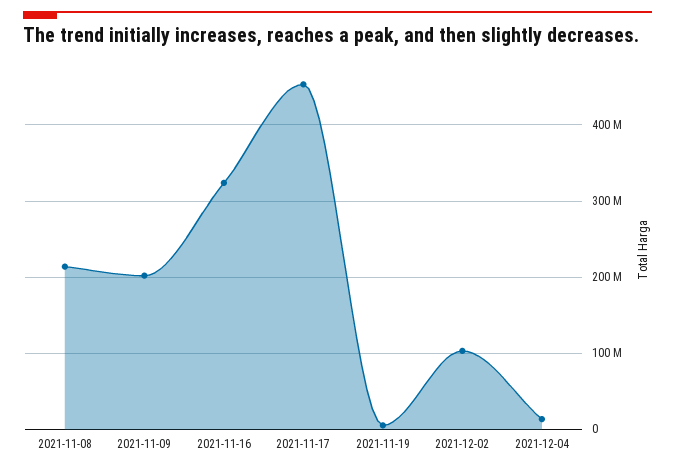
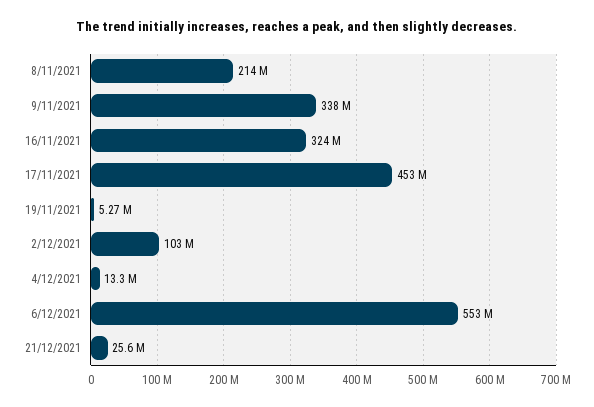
2021-11-09: 200000000 -> 338000000
6/12/2021: none -> 553000000
21/12/2021: none -> 25600000

